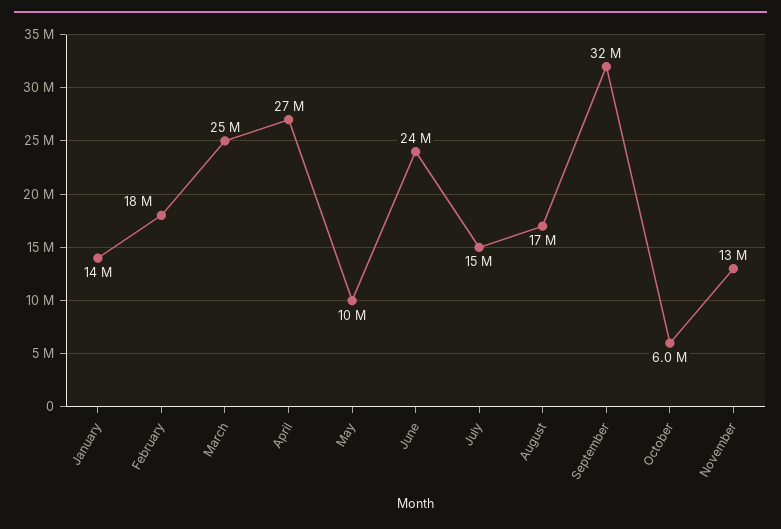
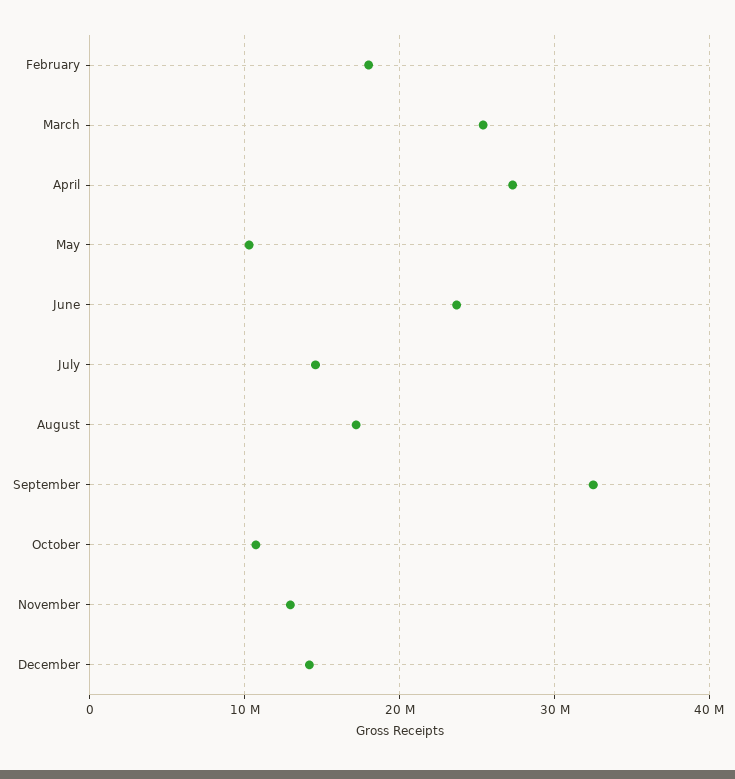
January: 14000000 -> none
October: 6000000 -> 11000000
December: none -> 14000000

